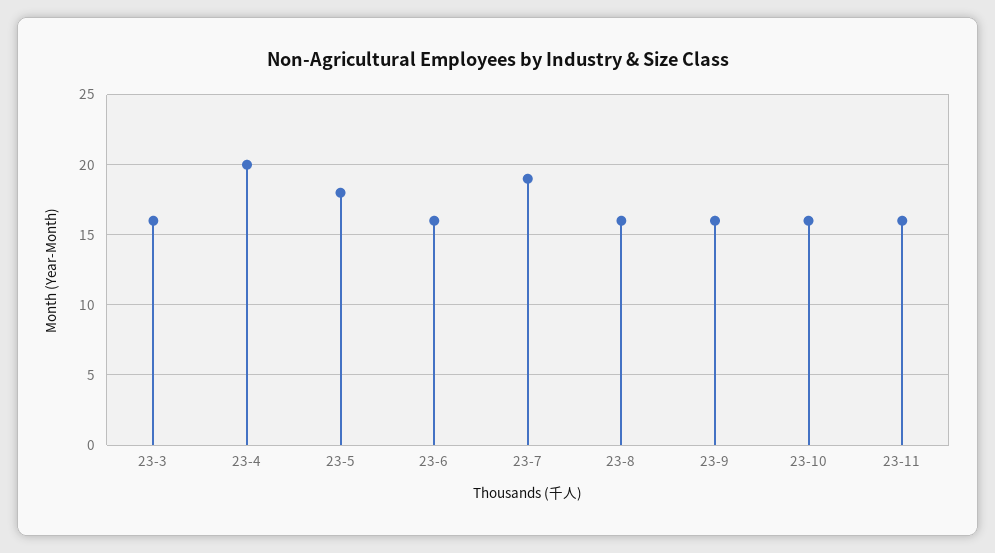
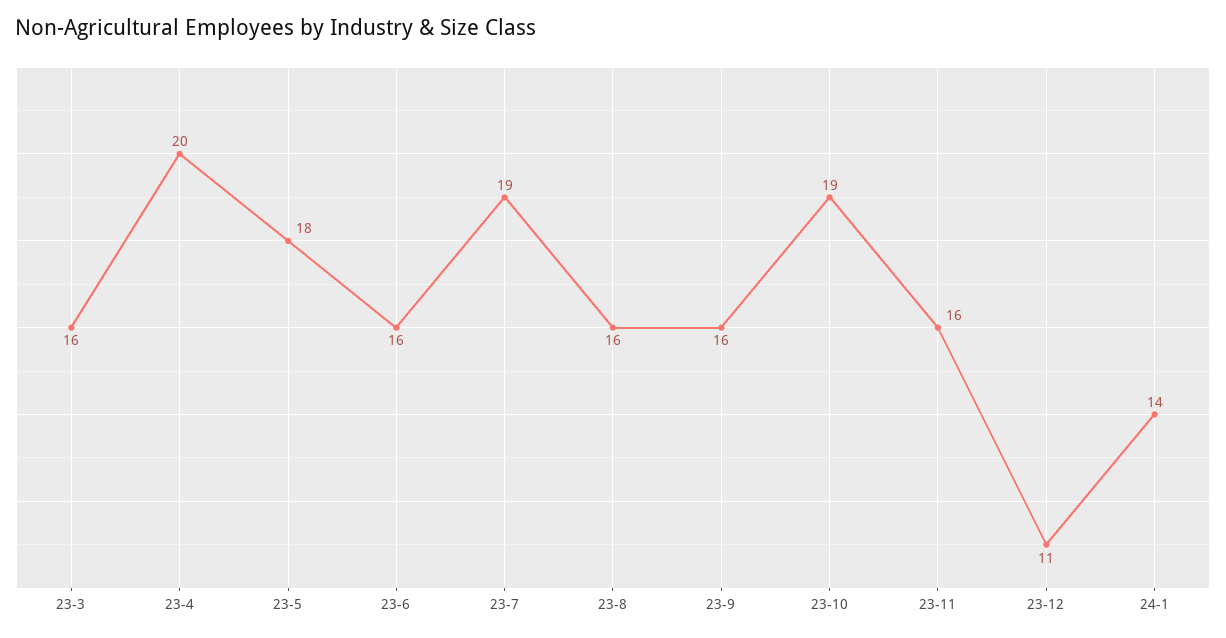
23-10: 16 -> 19
23-12: none -> 11
24-1: none -> 14

